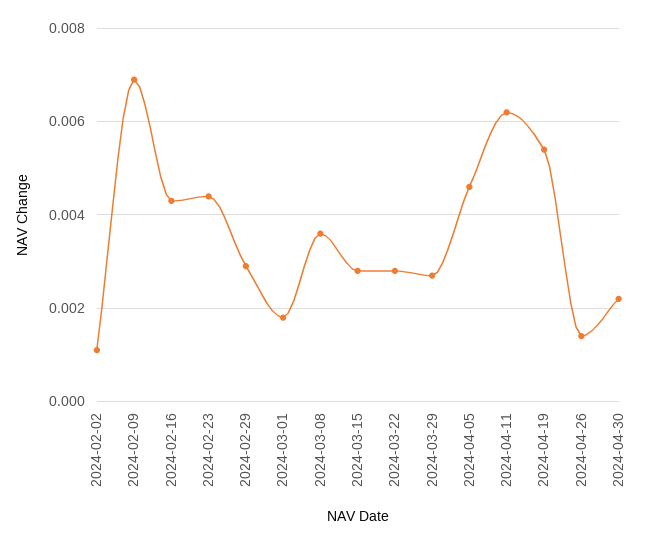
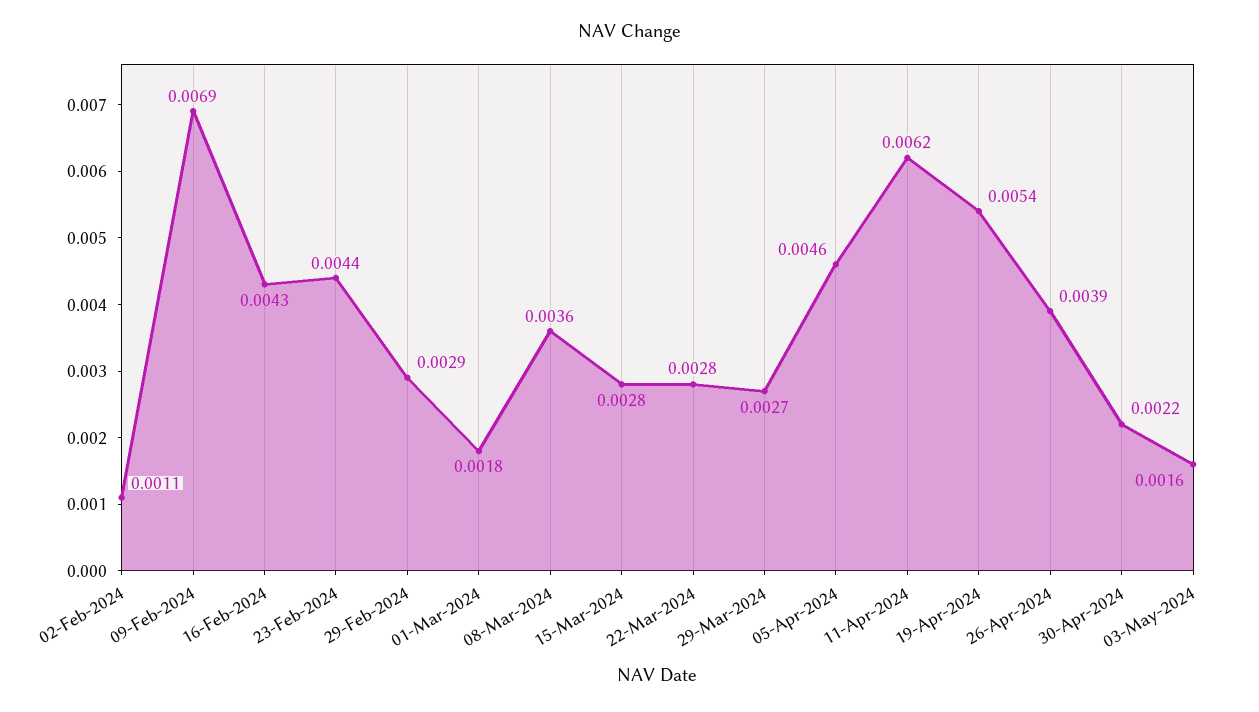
2024-04-26: 0.0015 -> 0.0039
03-May-2024: none -> 0.0016

